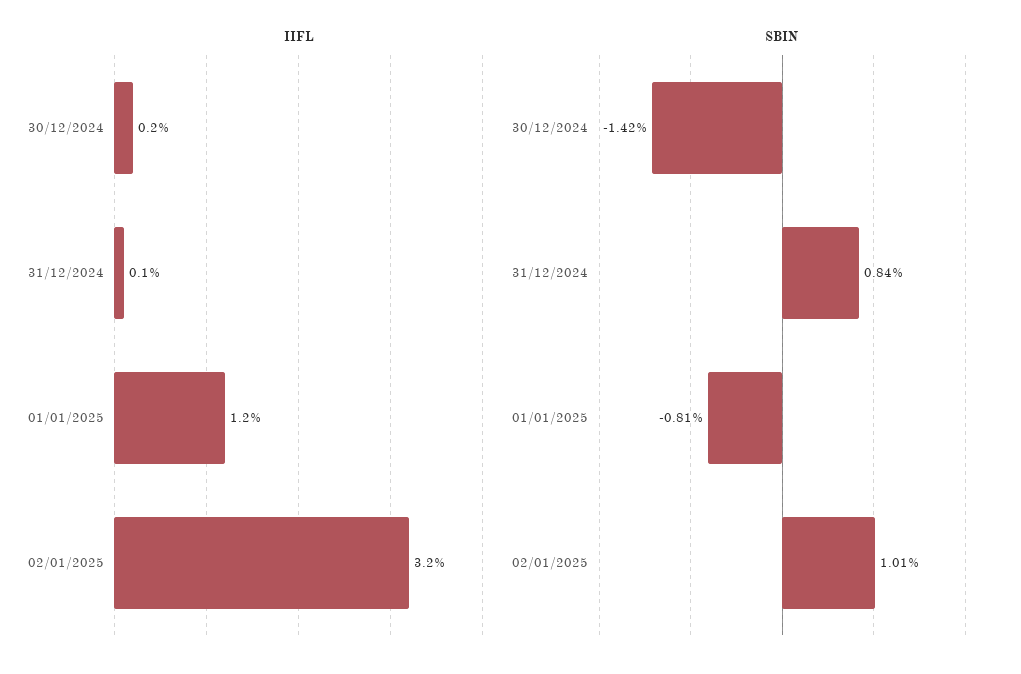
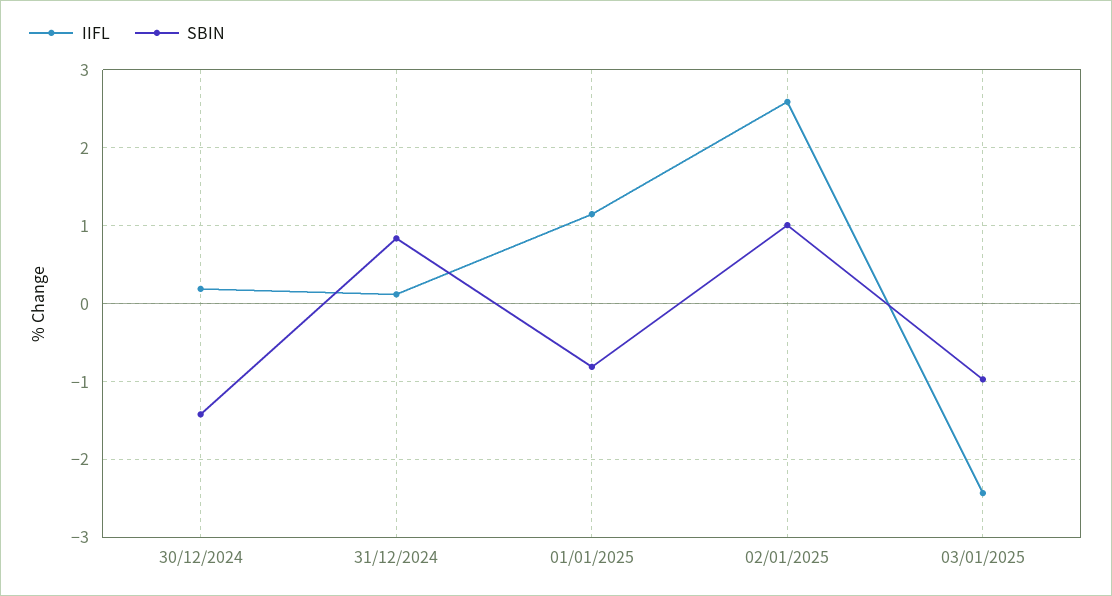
IIFL, 02/01/2025: 3.2 -> 2.6
IIFL, 03/01/2025: none -> -2.4
SBIN, 03/01/2025: none -> -1

